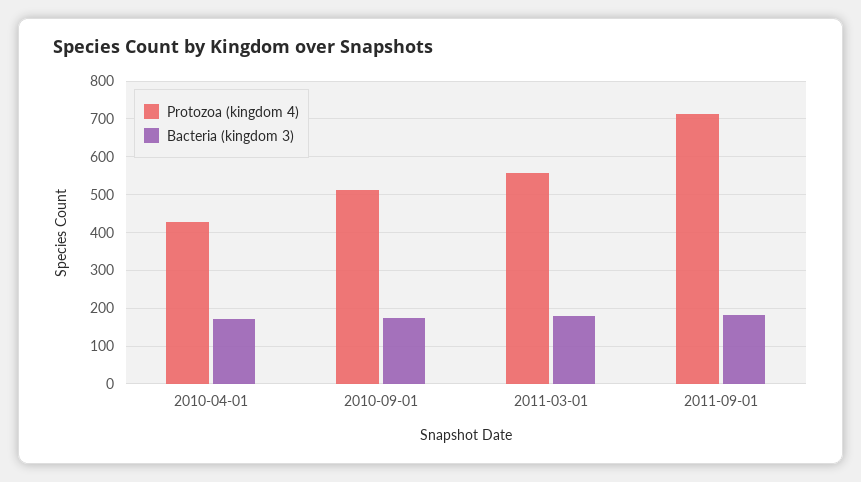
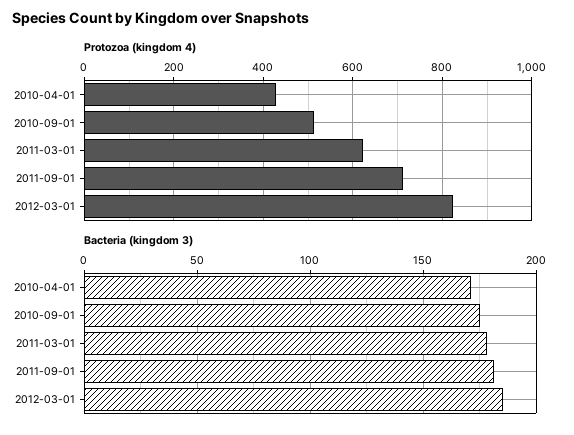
Protozoa (kingdom 4), 2011-03-01: 560 -> 620
Protozoa (kingdom 4), 2012-03-01: none -> 820
Bacteria (kingdom 3), 2012-03-01: none -> 185

